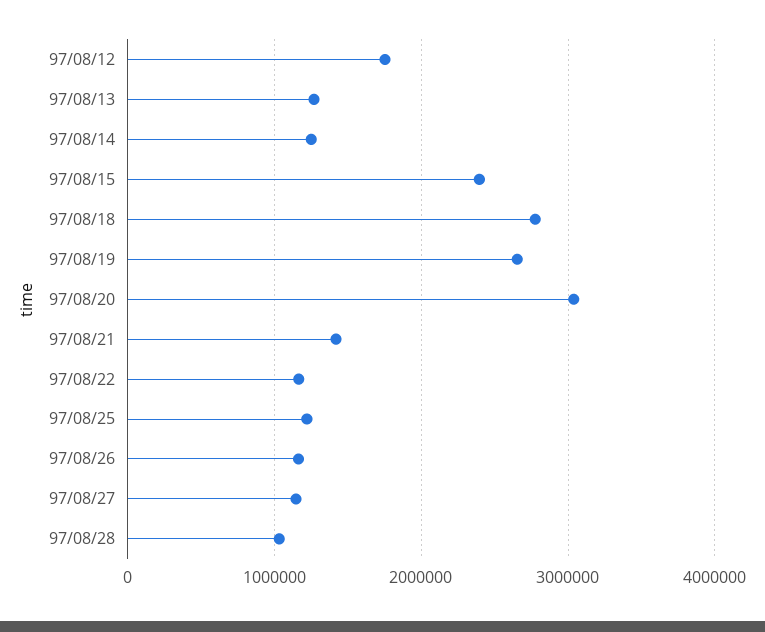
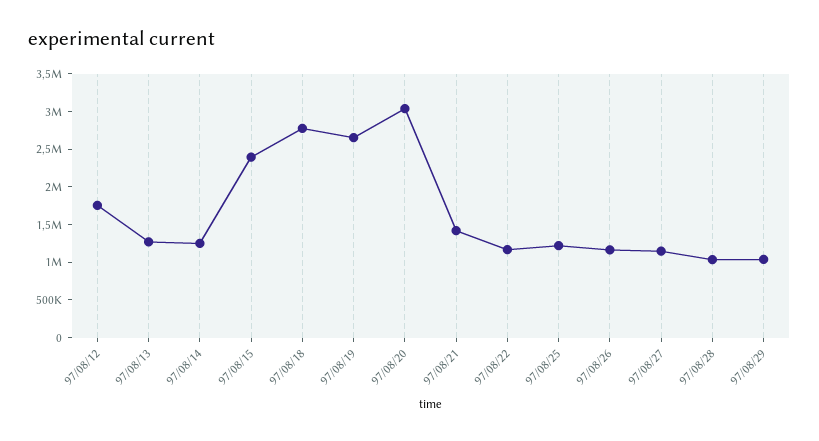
97/08/29: none -> 1000000

